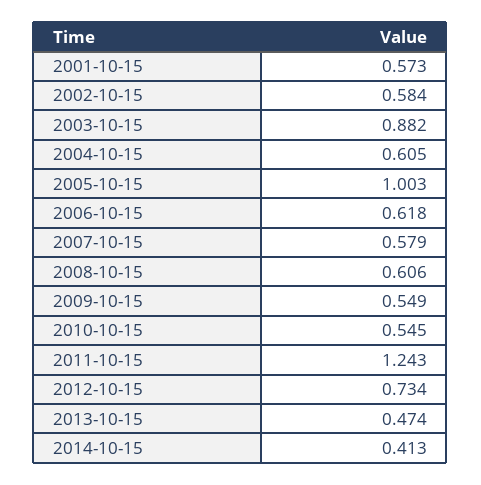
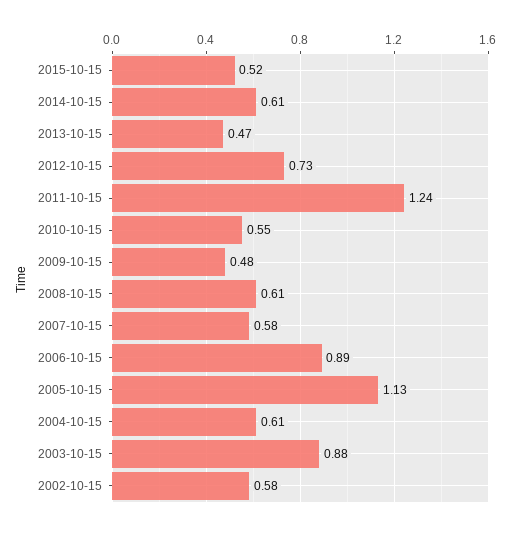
2001-10-15: 0.573 -> none
2005-10-15: 1.003 -> 1.13
2006-10-15: 0.618 -> 0.89
2009-10-15: 0.549 -> 0.48
2014-10-15: 0.413 -> 0.61
2015-10-15: none -> 0.52

